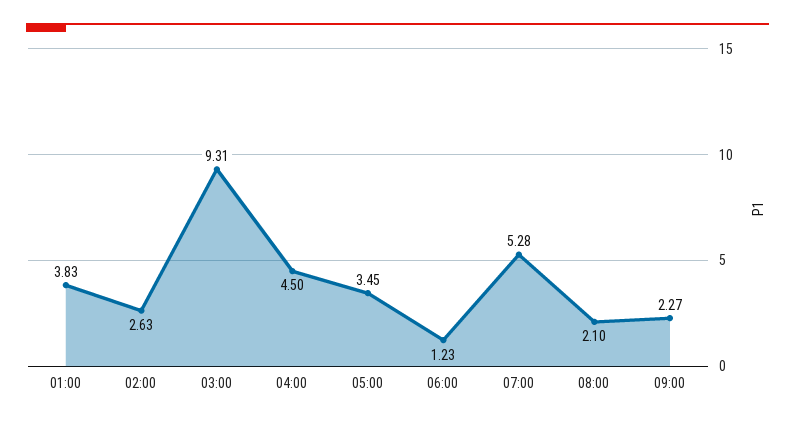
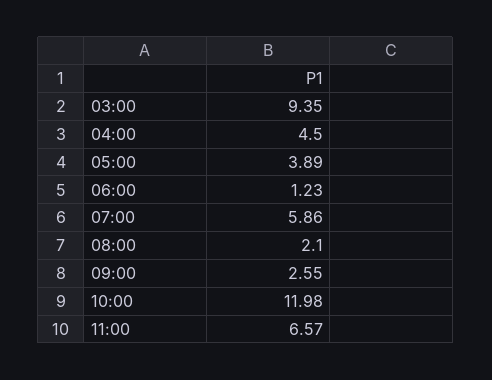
01:00: 3.83 -> none
02:00: 2.63 -> none
03:00: 9.31 -> 9.35
05:00: 3.45 -> 3.89
07:00: 5.28 -> 5.86
09:00: 2.27 -> 2.55
10:00: none -> 11.98
11:00: none -> 6.57

